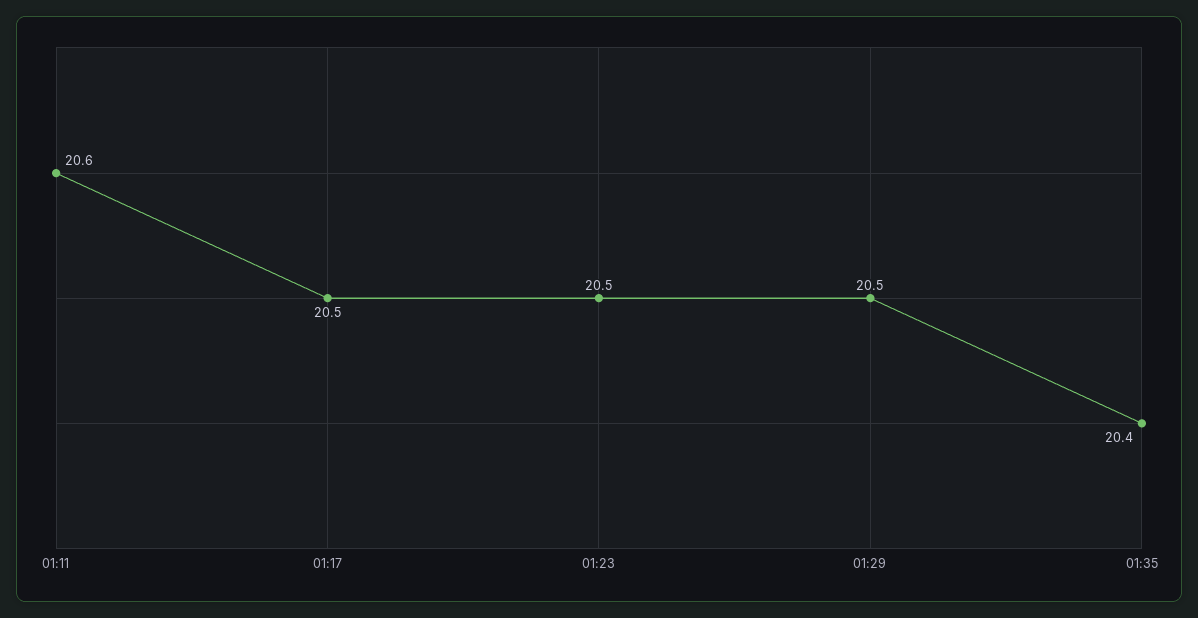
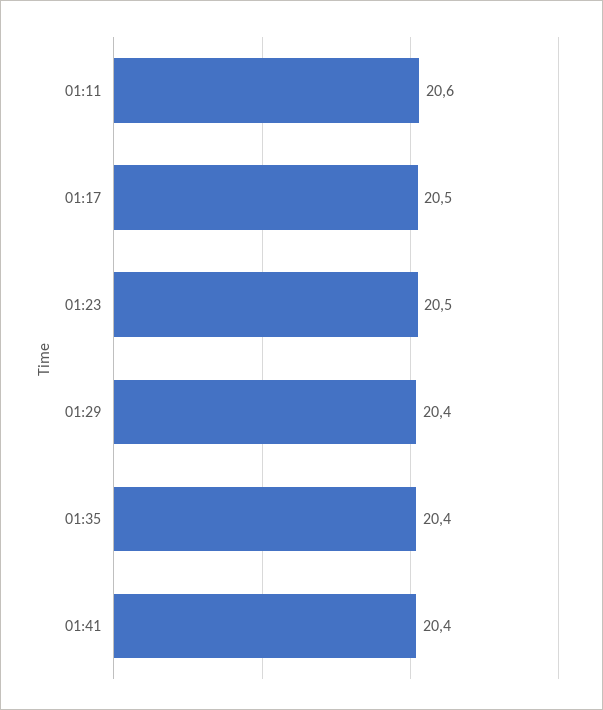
01:29: 20.5 -> 20.4
01:41: none -> 20.4

